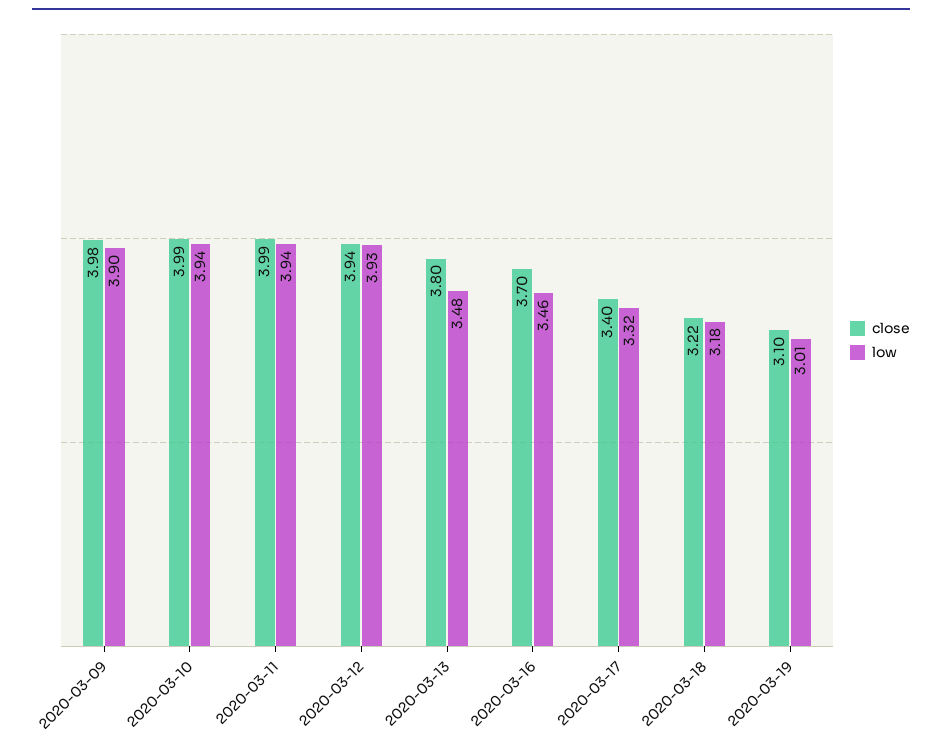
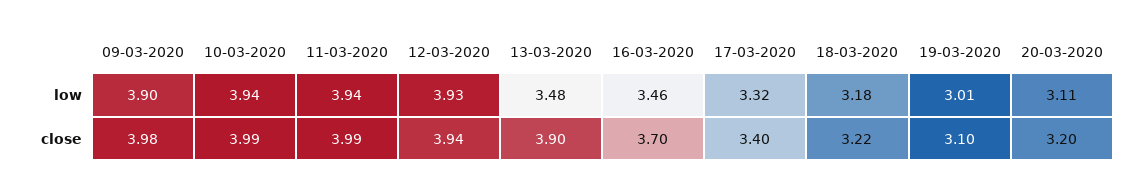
close, 2020-03-13: 3.8 -> 3.9
low, 20-03-2020: none -> 3.11
close, 20-03-2020: none -> 3.2

